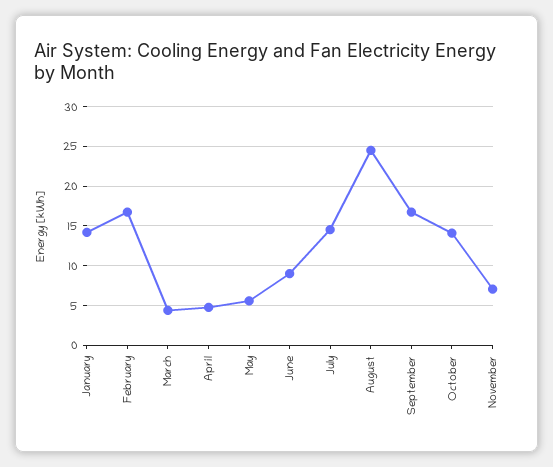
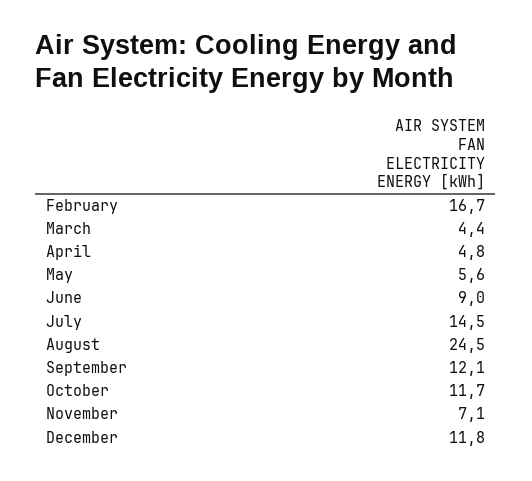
January: 14 -> none
September: 17 -> 12.1
October: 14 -> 11.7
December: none -> 11.8

